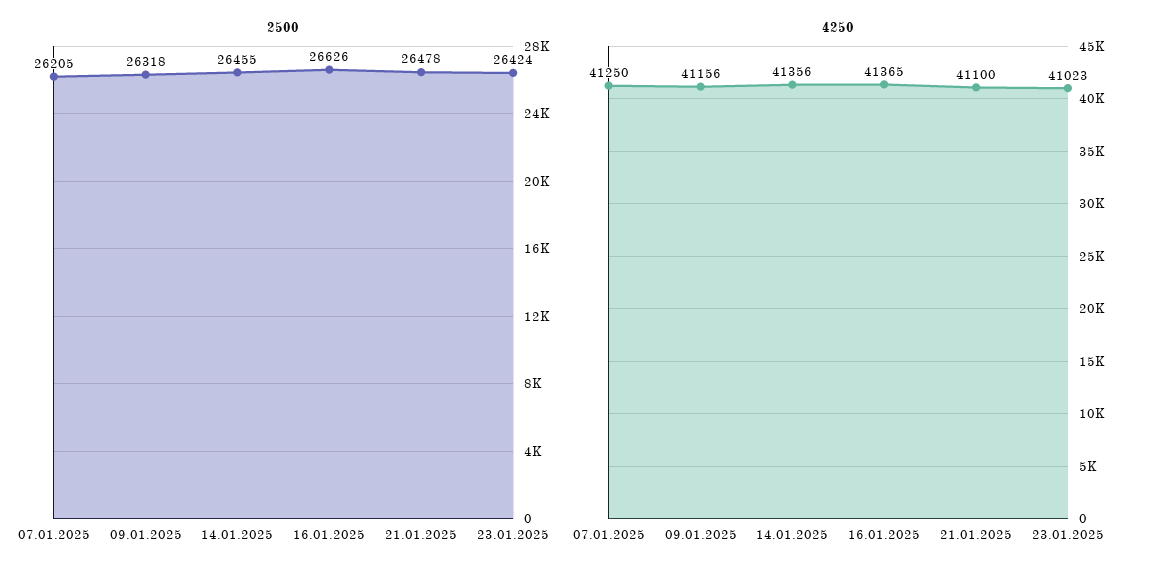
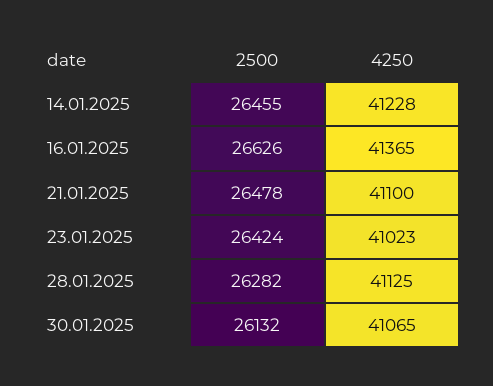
2500, 07.01.2025: 26205 -> none
2500, 09.01.2025: 26318 -> none
4250, 07.01.2025: 41250 -> none
4250, 09.01.2025: 41156 -> none
4250, 14.01.2025: 41356 -> 41228
2500, 28.01.2025: none -> 26282
4250, 28.01.2025: none -> 41125
2500, 30.01.2025: none -> 26132
4250, 30.01.2025: none -> 41065

